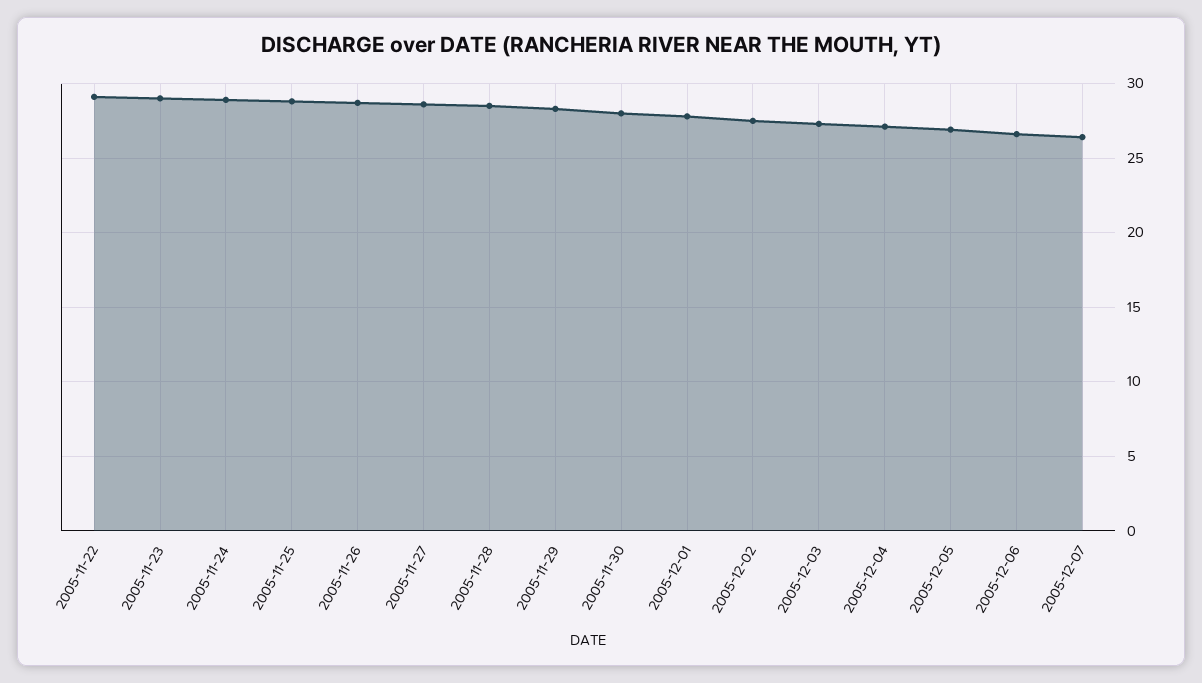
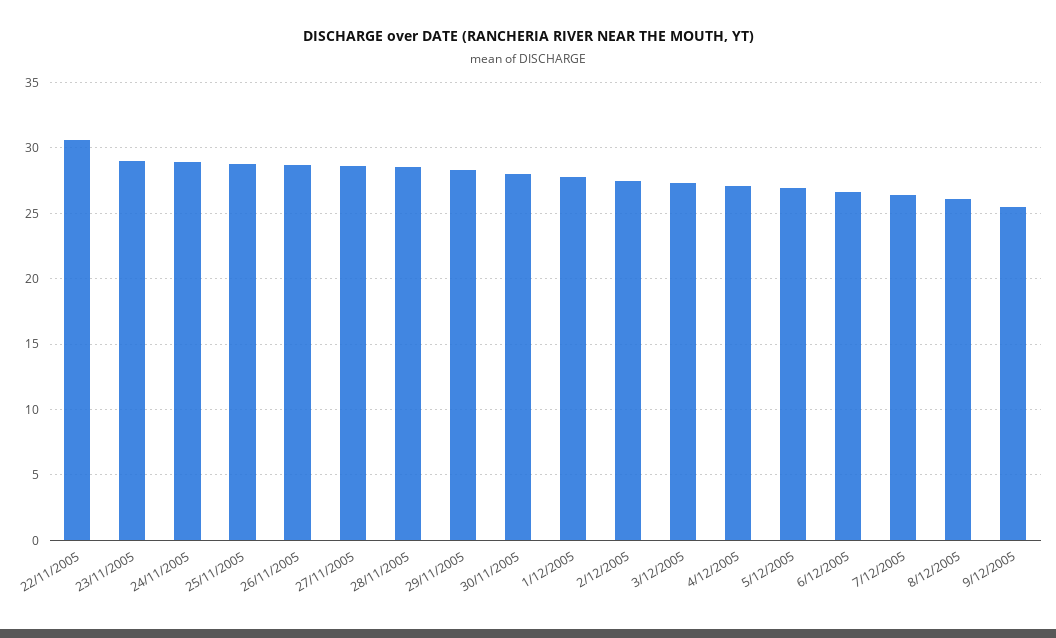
2005-11-22: 29 -> 30.5
8/12/2005: none -> 26
9/12/2005: none -> 25.5

